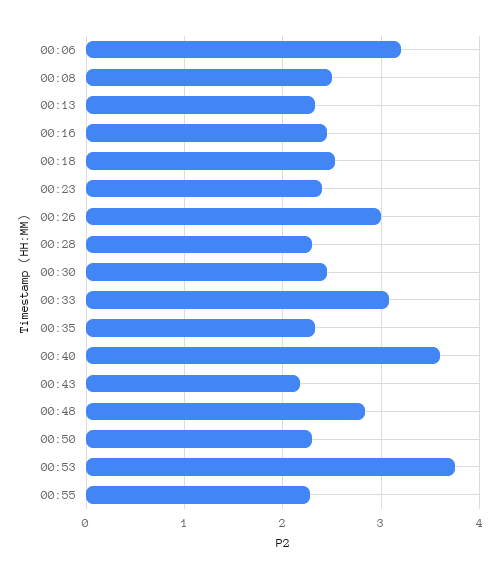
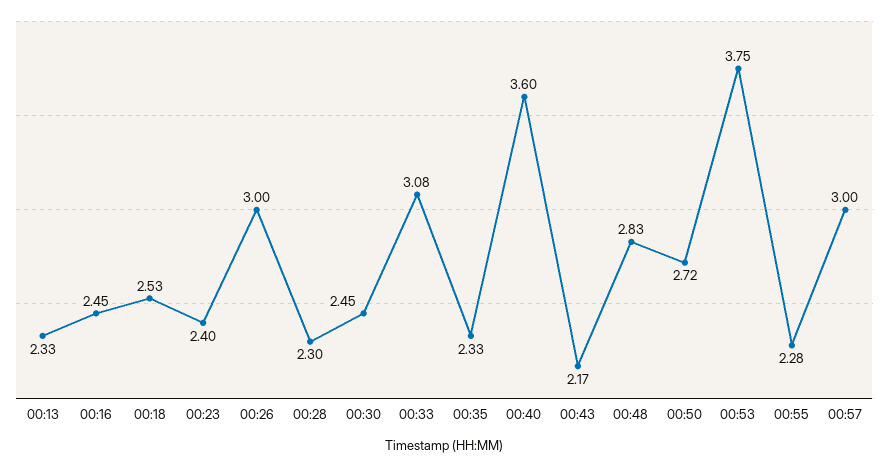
00:06: 3.2 -> none
00:08: 2.5 -> none
00:50: 2.3 -> 2.72
00:57: none -> 3

